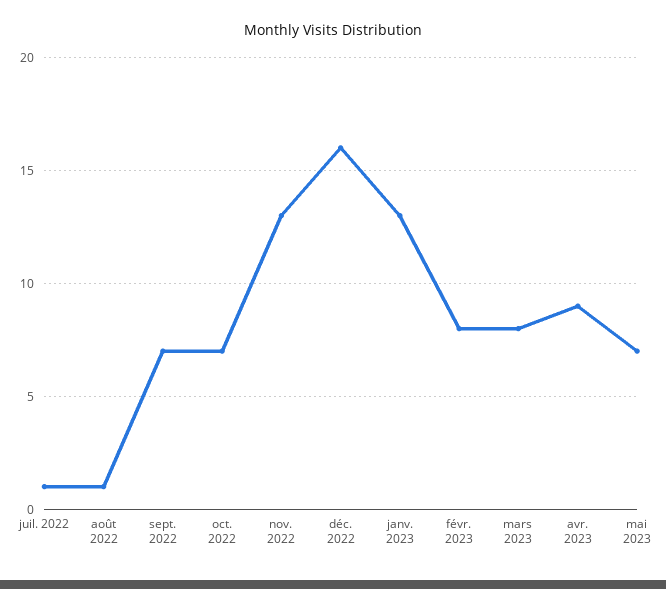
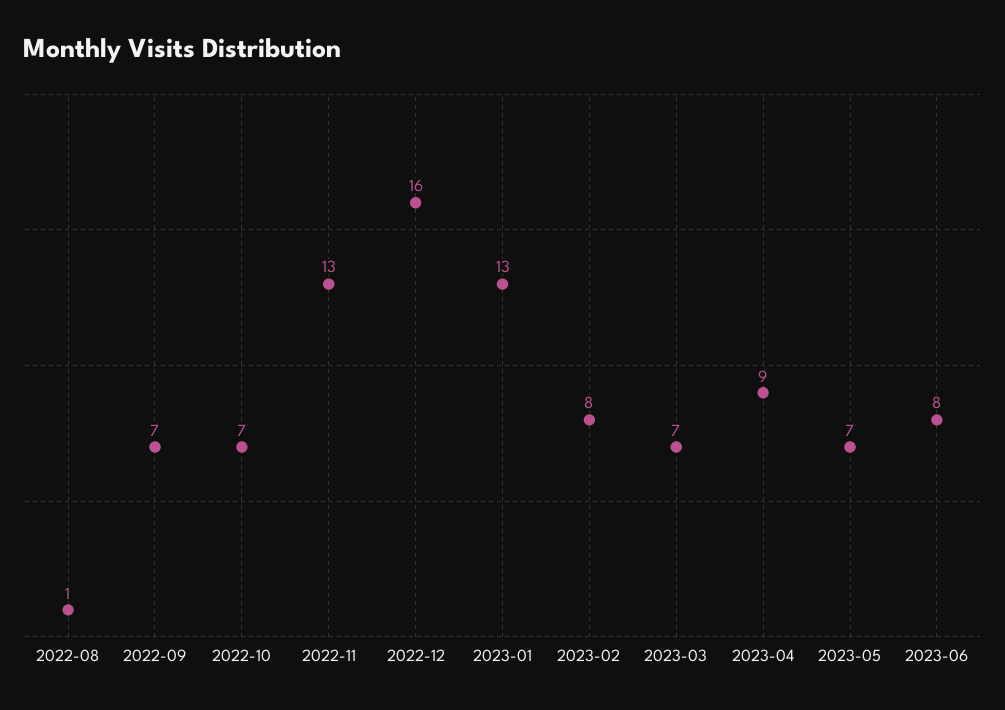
juil. 2022: 1 -> none
mars 2023: 8 -> 7
2023-06: none -> 8

